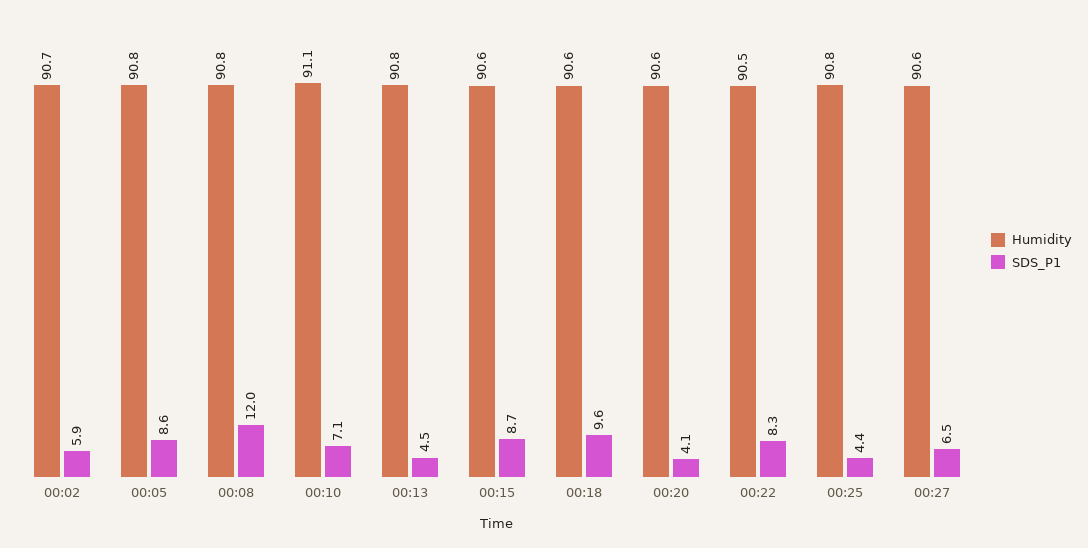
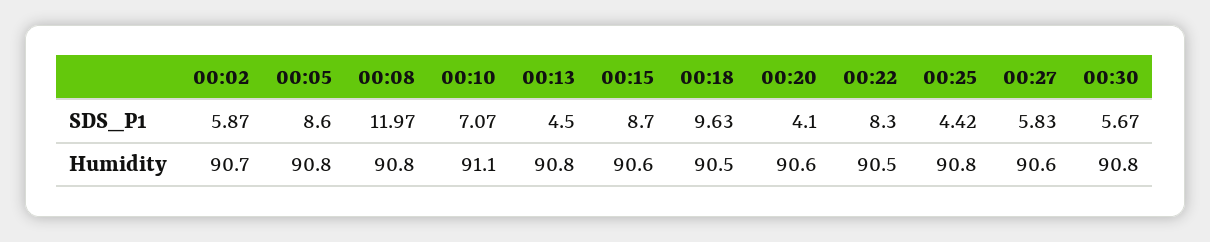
Humidity, 00:18: 90.6 -> 90.5
SDS_P1, 00:27: 6.5 -> 5.83
SDS_P1, 00:30: none -> 5.67
Humidity, 00:30: none -> 90.8

